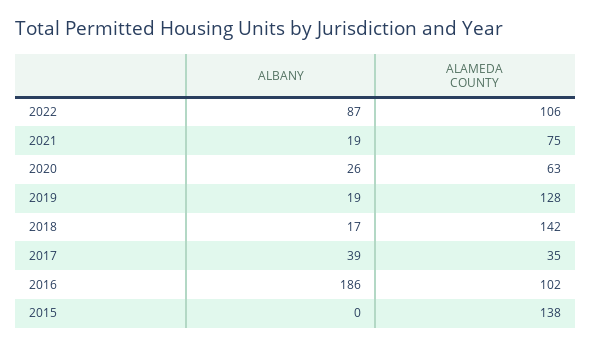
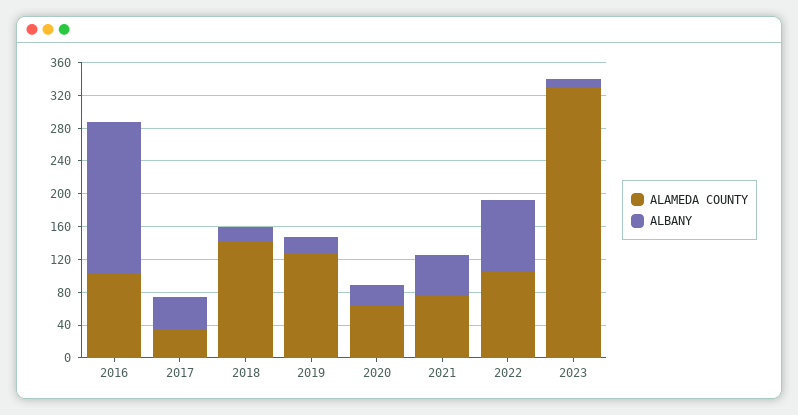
ALBANY, 2021: 19 -> 50
ALBANY, 2015: 0 -> none
ALAMEDA COUNTY, 2015: 138 -> none
ALAMEDA COUNTY, 2023: none -> 330
ALBANY, 2023: none -> 10

